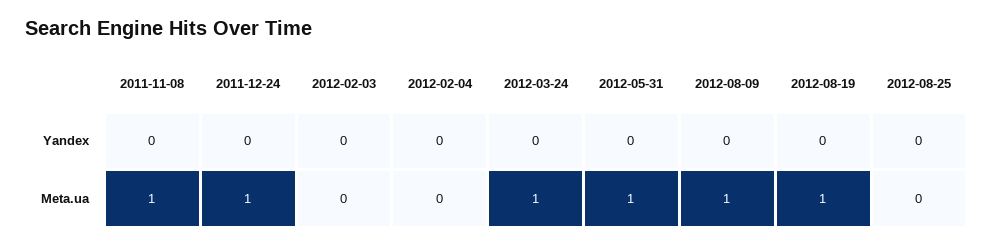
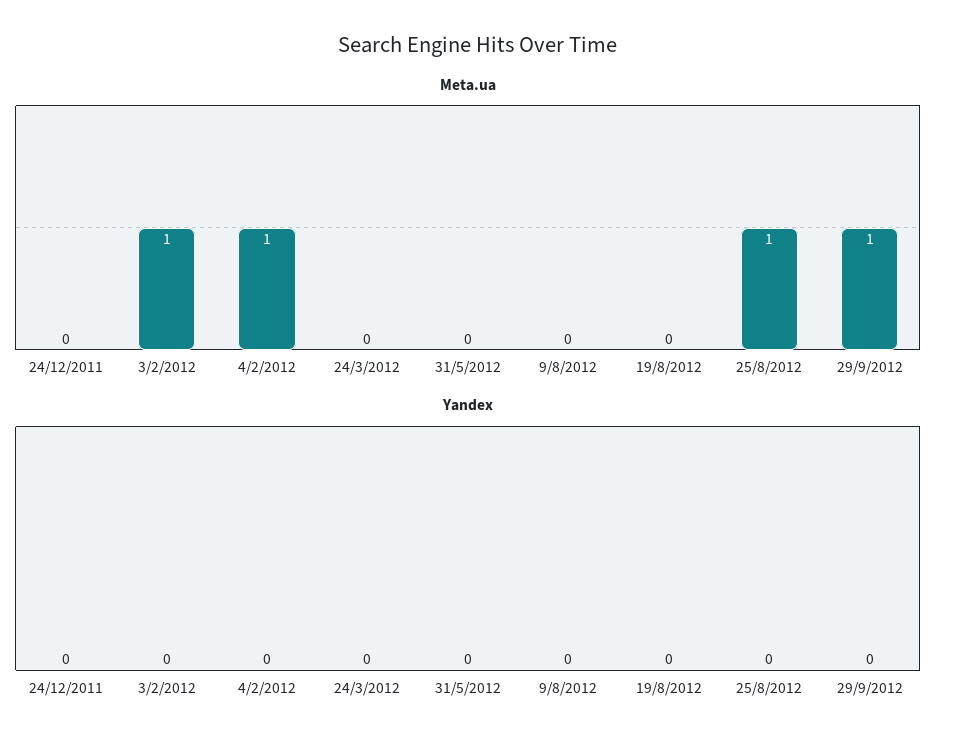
Yandex, 2011-11-08: 0 -> none
Meta.ua, 2011-11-08: 1 -> none
Meta.ua, 2011-12-24: 1 -> 0
Meta.ua, 2012-02-03: 0 -> 1
Meta.ua, 2012-02-04: 0 -> 1
Meta.ua, 2012-03-24: 1 -> 0
Meta.ua, 2012-05-31: 1 -> 0
Meta.ua, 2012-08-09: 1 -> 0
Meta.ua, 2012-08-19: 1 -> 0
Meta.ua, 2012-08-25: 0 -> 1
Meta.ua, 29/9/2012: none -> 1
Yandex, 29/9/2012: none -> 0

